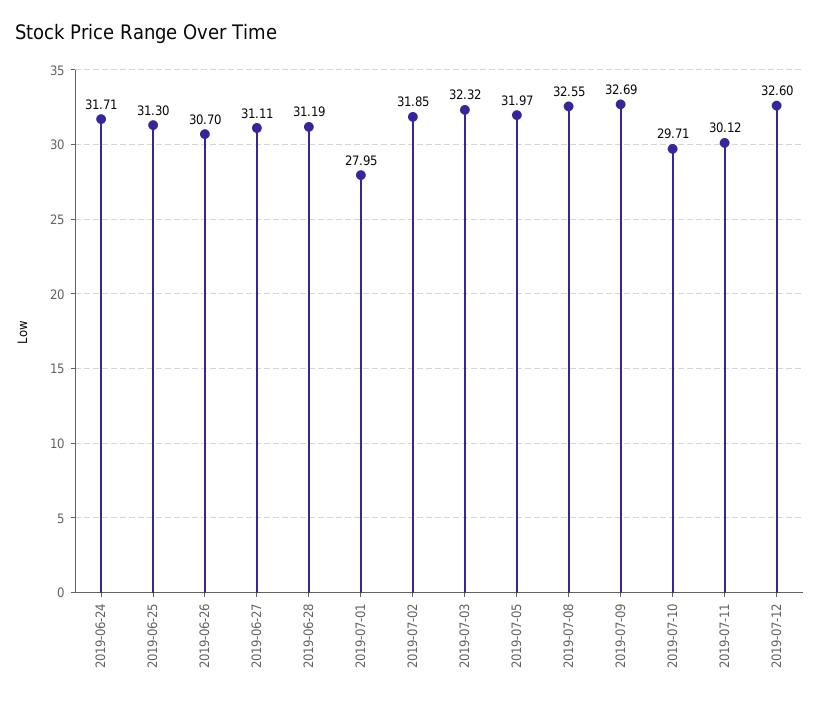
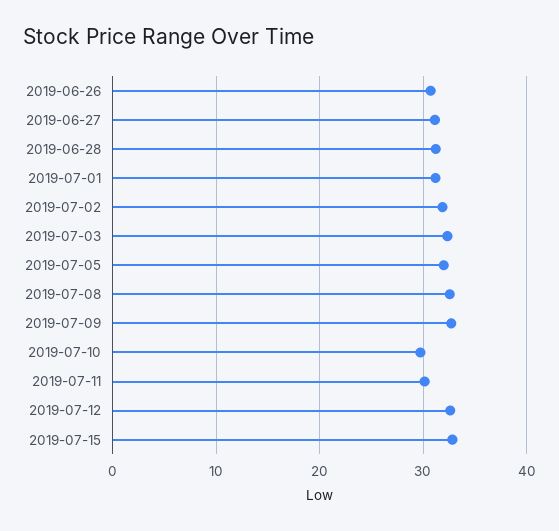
2019-06-24: 31.71 -> none
2019-06-25: 31.3 -> none
2019-07-01: 27.95 -> 31
2019-07-15: none -> 33

